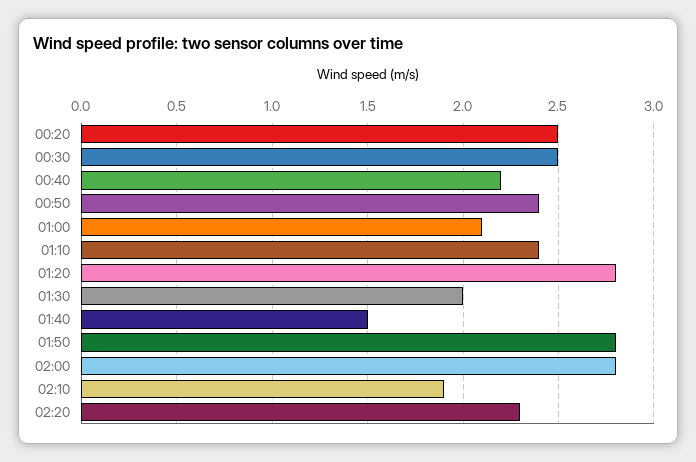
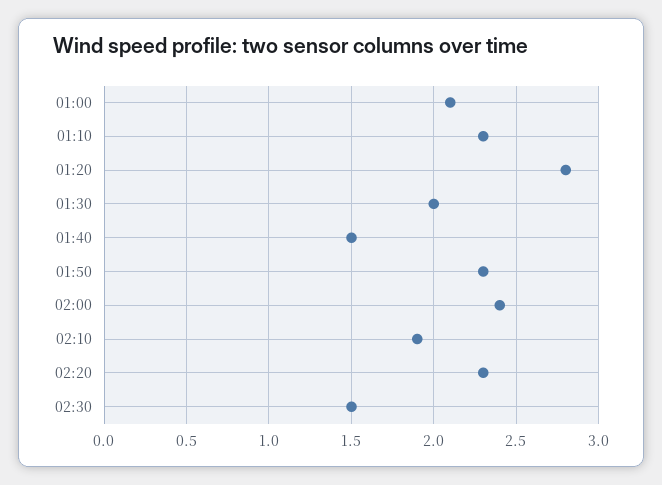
00:20: 2.5 -> none
00:30: 2.5 -> none
00:40: 2.2 -> none
00:50: 2.4 -> none
01:10: 2.4 -> 2.3
01:50: 2.8 -> 2.3
02:00: 2.8 -> 2.4
02:30: none -> 1.5

